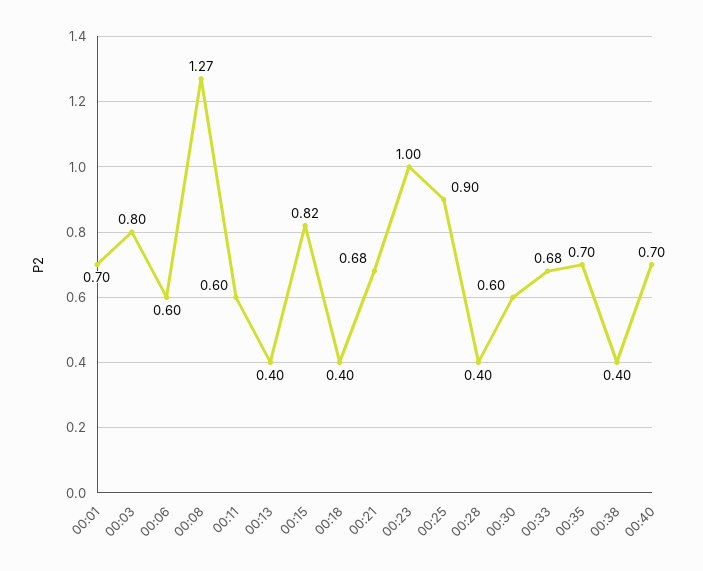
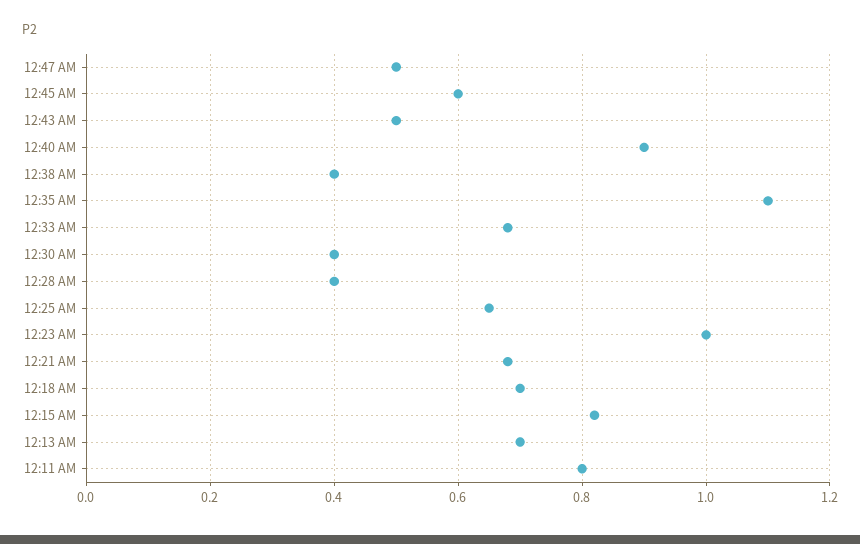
00:01: 0.7 -> none
00:03: 0.8 -> none
00:06: 0.6 -> none
00:08: 1.27 -> none
00:11: 0.6 -> 0.8
00:13: 0.4 -> 0.7
00:18: 0.4 -> 0.7
00:25: 0.9 -> 0.65
00:30: 0.6 -> 0.4
00:35: 0.7 -> 1.1
00:40: 0.7 -> 0.9
12:47 AM: none -> 0.5
12:45 AM: none -> 0.6
12:43 AM: none -> 0.5

